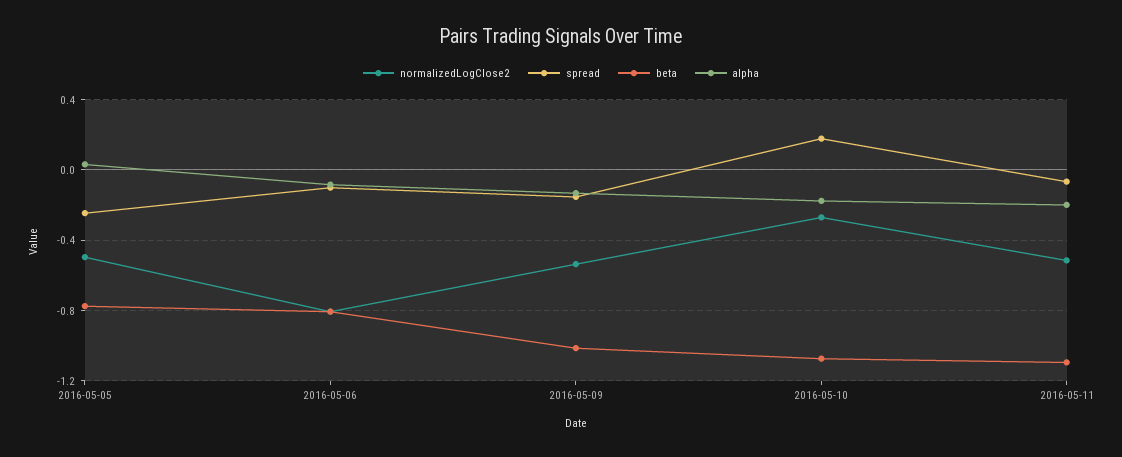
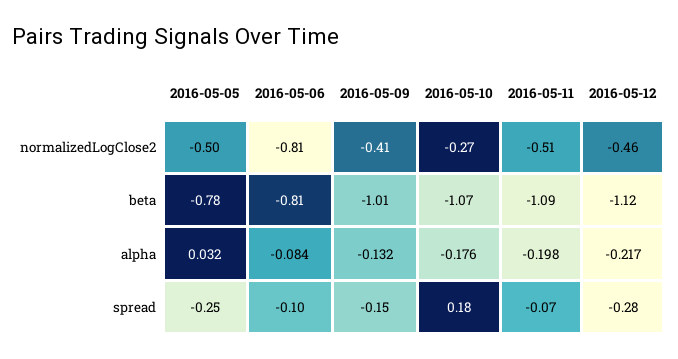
normalizedLogClose2, 2016-05-09: -0.55 -> -0.41
normalizedLogClose2, 2016-05-12: none -> -0.46
beta, 2016-05-12: none -> -1.12
alpha, 2016-05-12: none -> -0.217
spread, 2016-05-12: none -> -0.28

